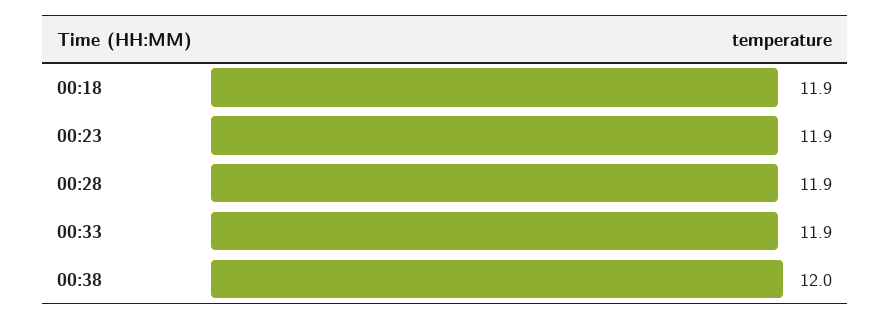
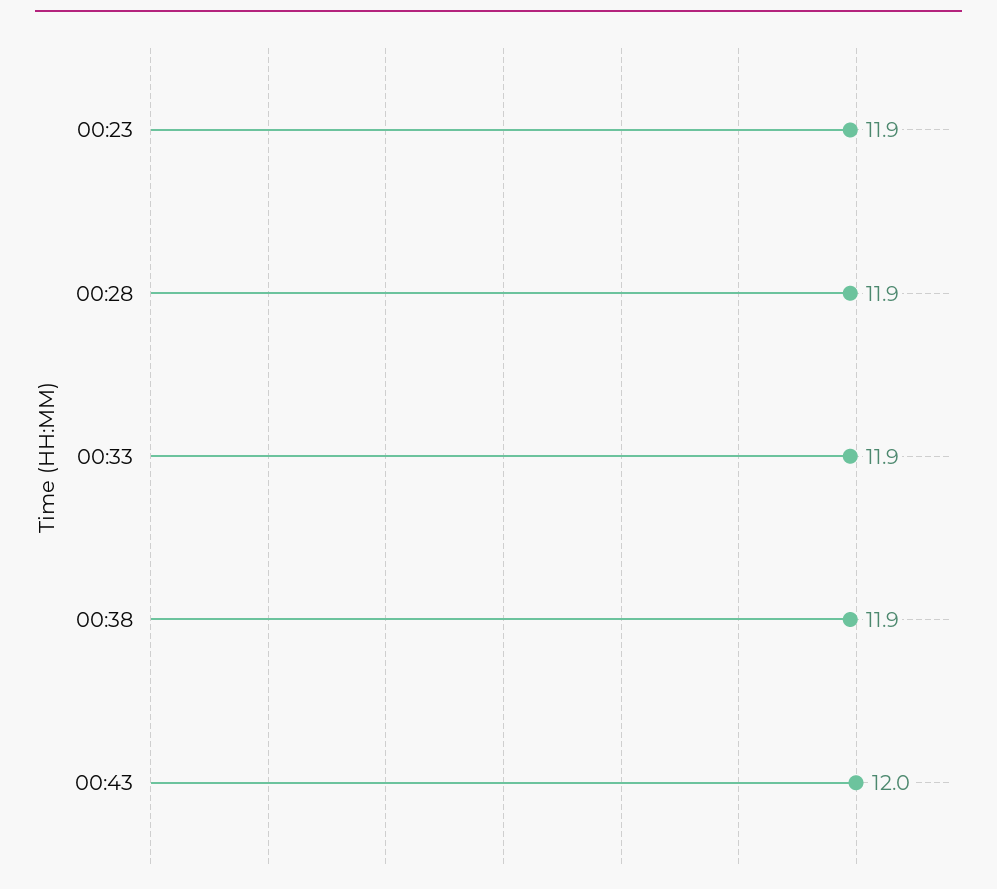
00:18: 11.9 -> none
00:38: 12 -> 11.9
00:43: none -> 12

